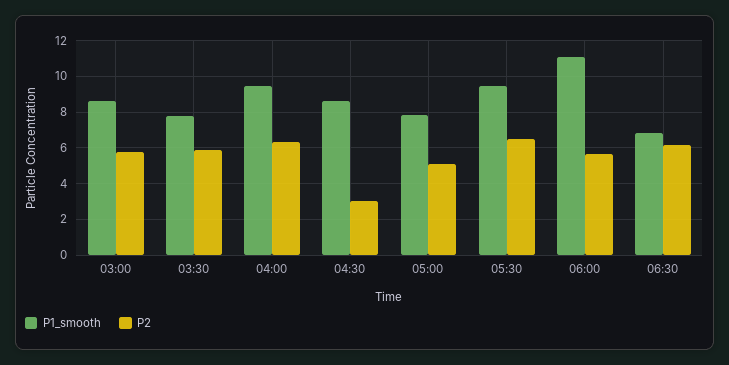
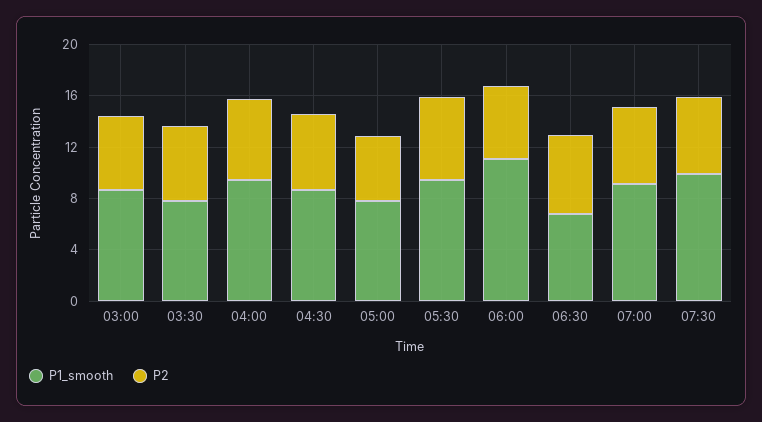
P2, 04:30: 3 -> 6
P1_smooth, 07:00: none -> 9
P2, 07:00: none -> 6
P1_smooth, 07:30: none -> 10
P2, 07:30: none -> 6

